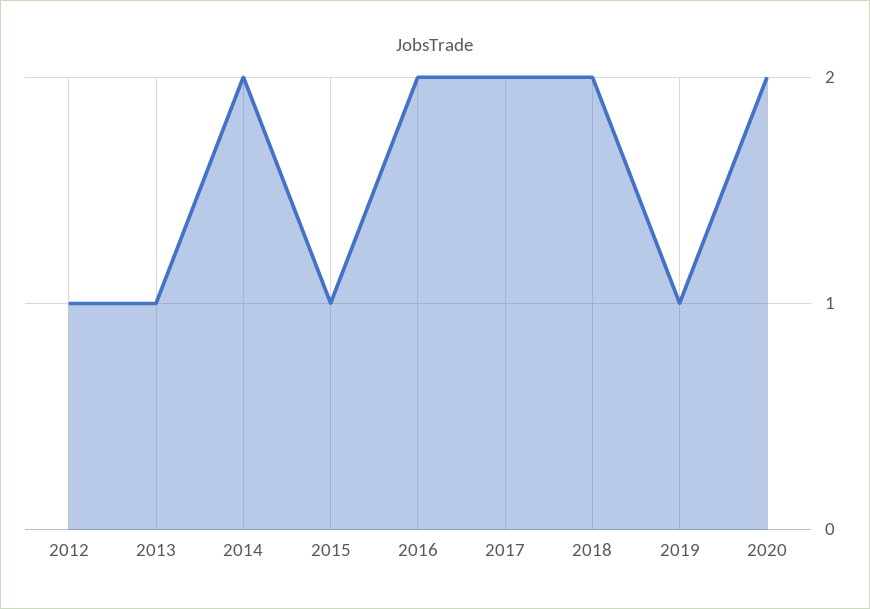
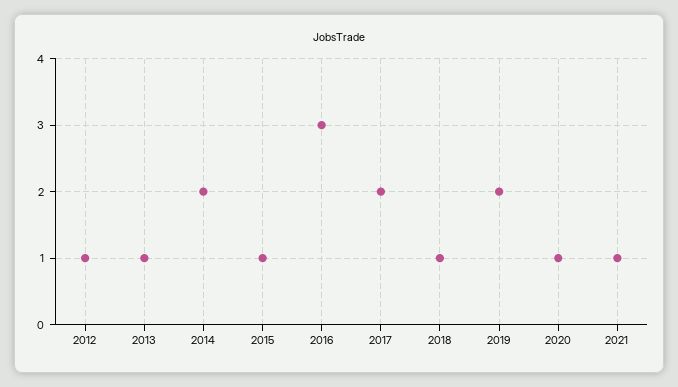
2016: 2 -> 3
2018: 2 -> 1
2019: 1 -> 2
2020: 2 -> 1
2021: none -> 1

